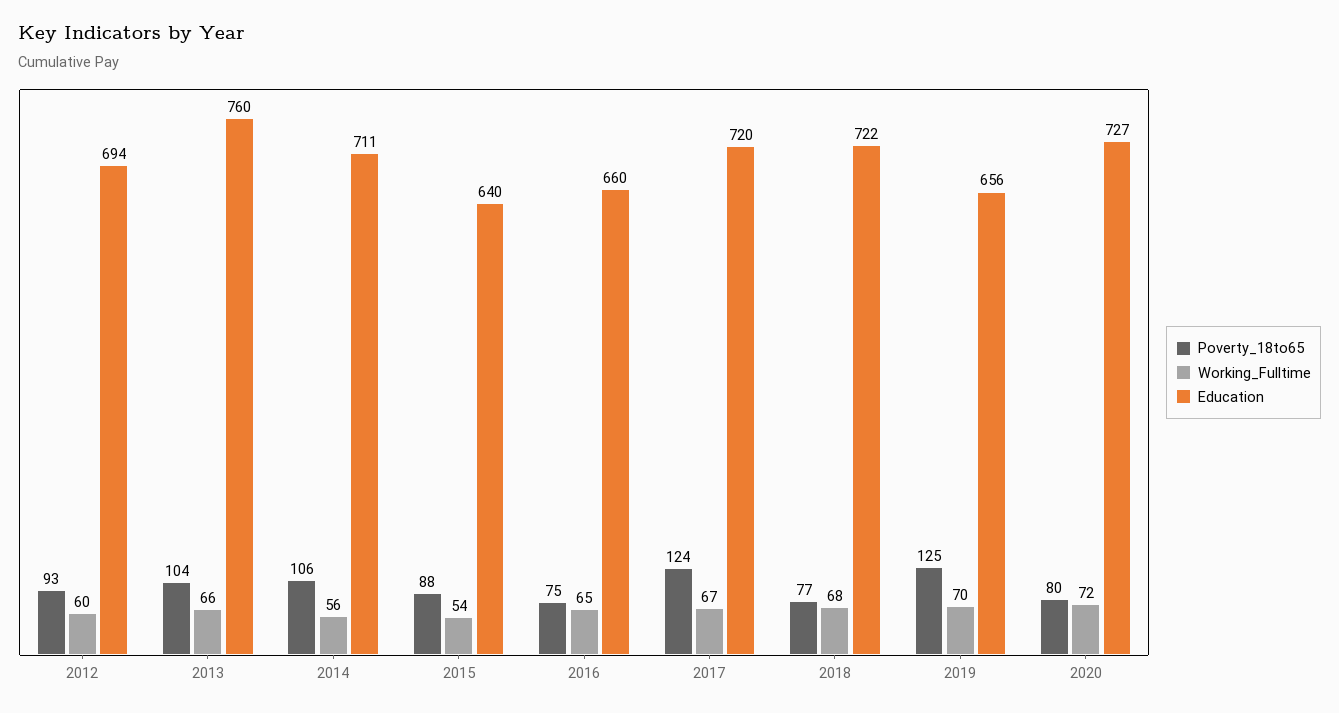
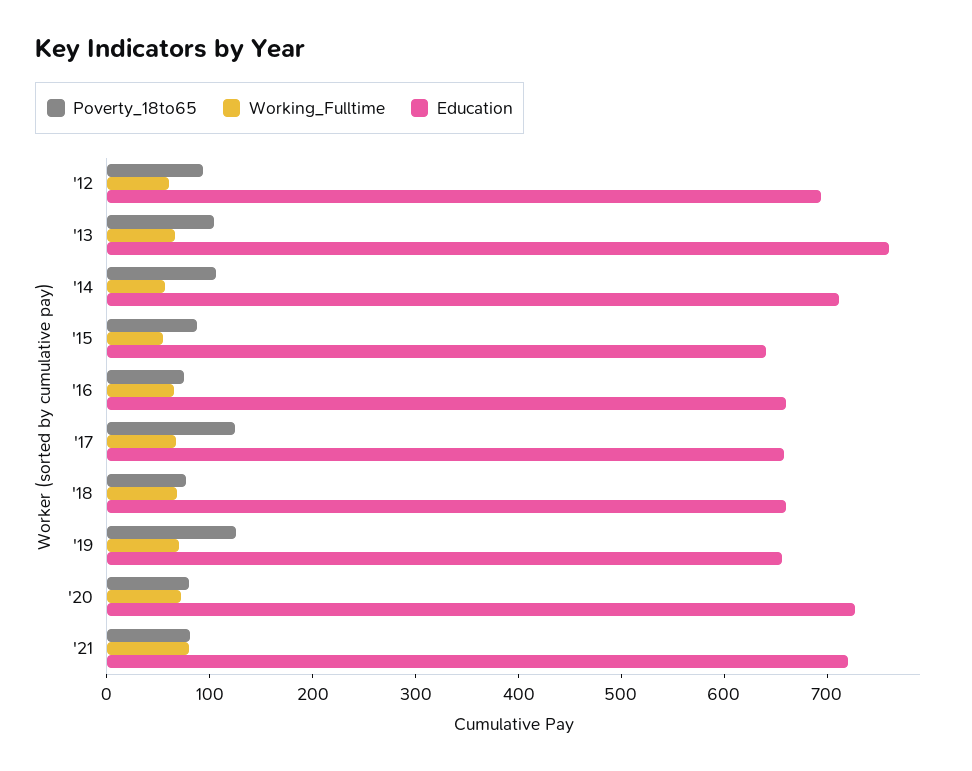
Education, 2017: 720 -> 660
Education, 2018: 722 -> 660
Poverty_18to65, '21: none -> 80
Working_Fulltime, '21: none -> 80
Education, '21: none -> 720

